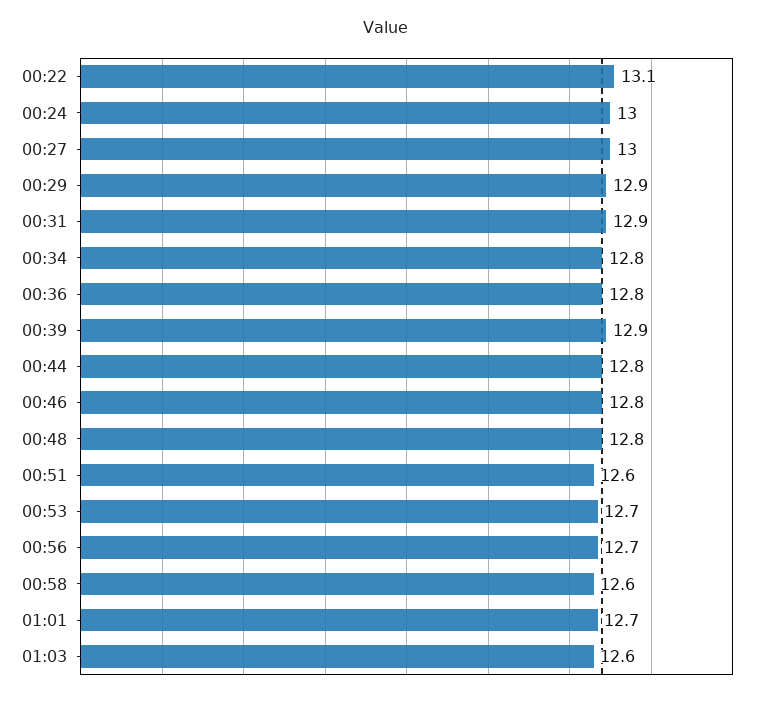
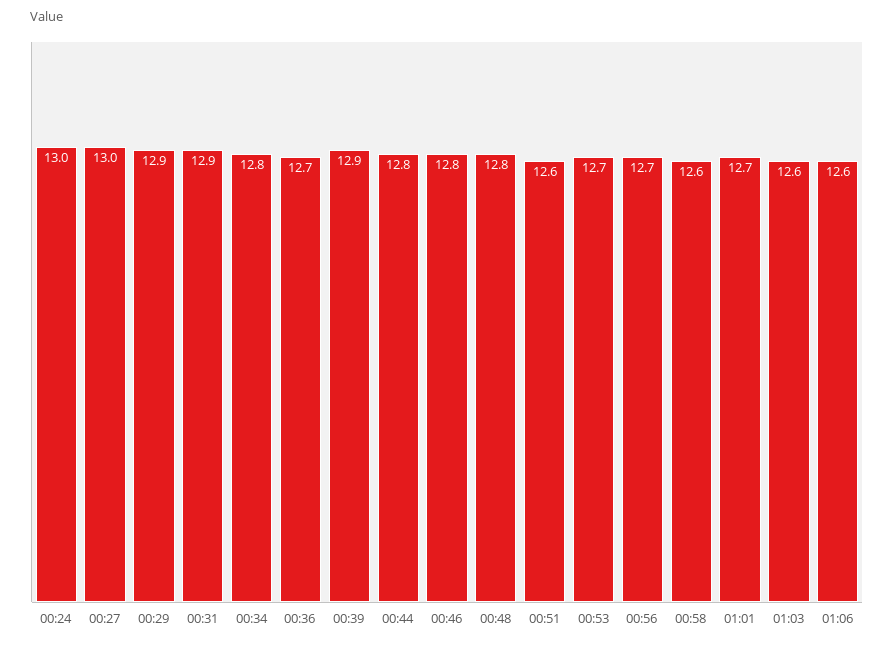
00:22: 13.1 -> none
00:36: 12.8 -> 12.7
01:06: none -> 12.6

